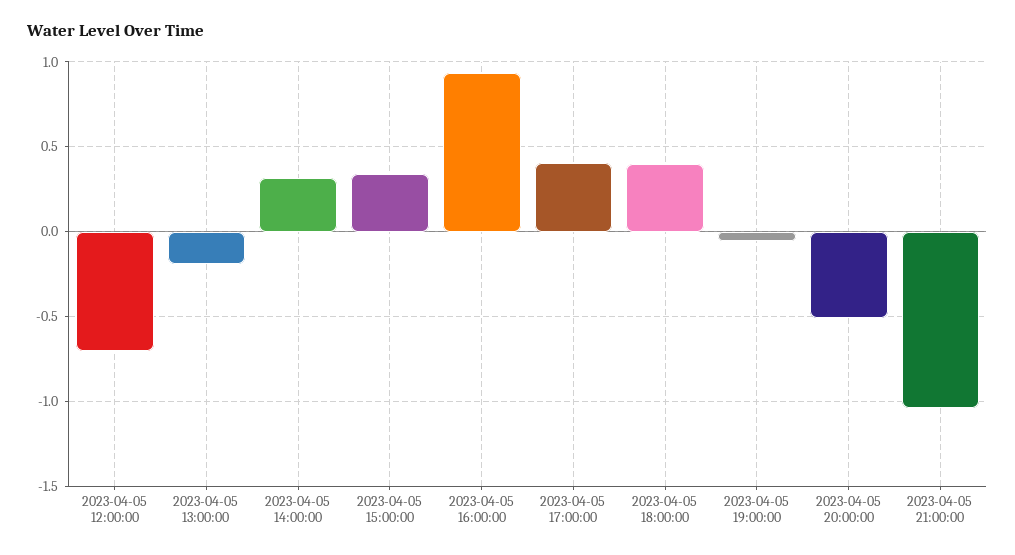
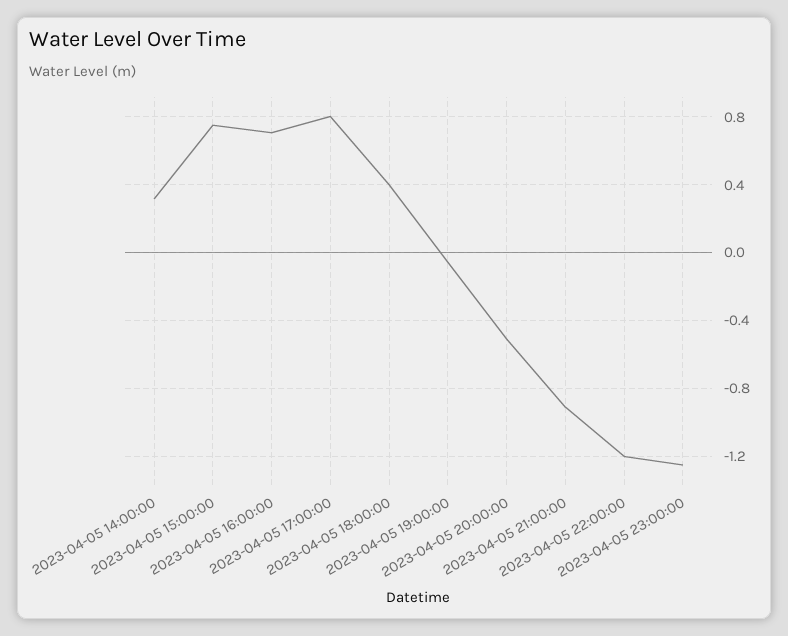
2023-04-05 12:00:00: -0.7 -> none
2023-04-05 13:00:00: -0.2 -> none
2023-04-05 15:00:00: 0.35 -> 0.75
2023-04-05 16:00:00: 0.95 -> 0.7
2023-04-05 17:00:00: 0.4 -> 0.8
2023-04-05 21:00:00: -1.05 -> -0.9
2023-04-05 22:00:00: none -> -1.2
2023-04-05 23:00:00: none -> -1.25

